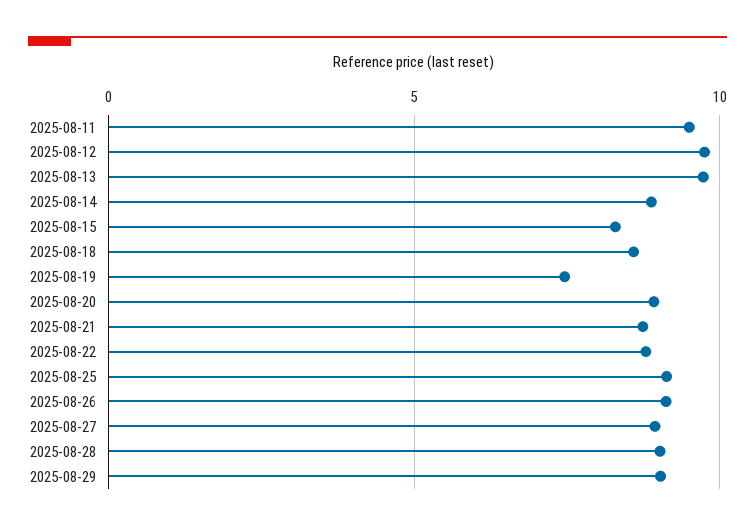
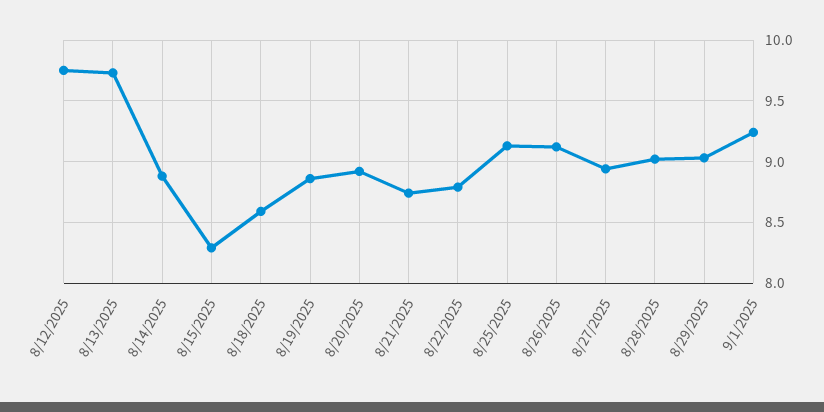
2025-08-11: 9.5 -> none
2025-08-19: 7.5 -> 8.85
9/1/2025: none -> 9.25

